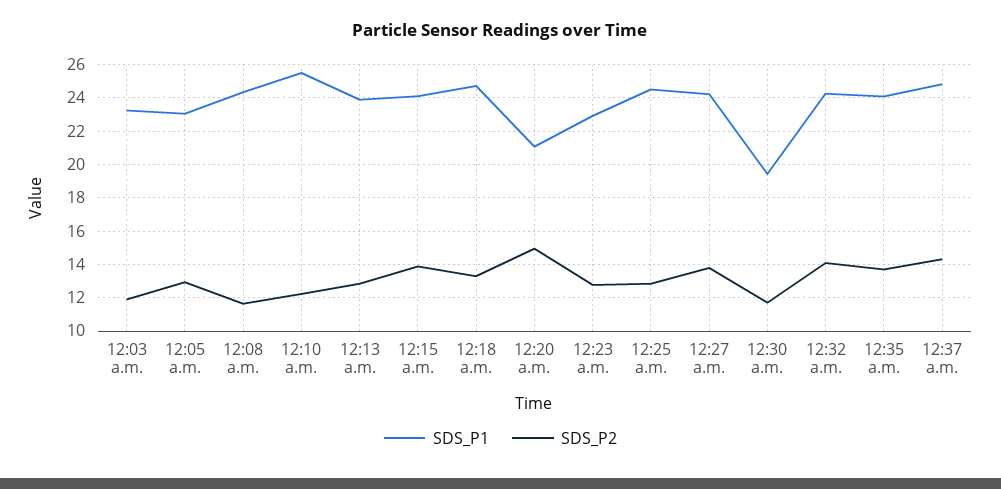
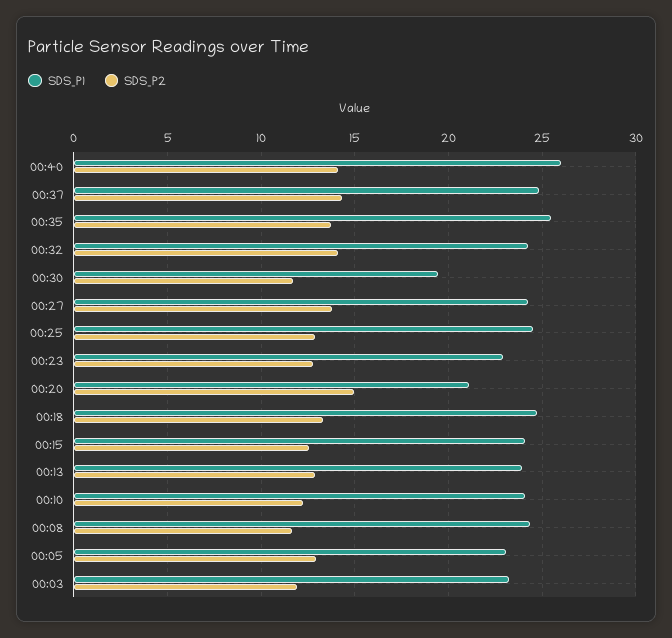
SDS_P1, 12:10 a.m.: 25.5 -> 24
SDS_P2, 12:15 a.m.: 14 -> 12.5
SDS_P1, 12:35 a.m.: 24 -> 25.5
SDS_P1, 00:40: none -> 26
SDS_P2, 00:40: none -> 14

